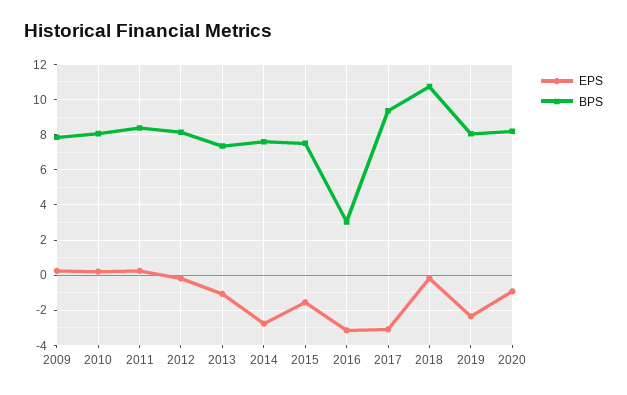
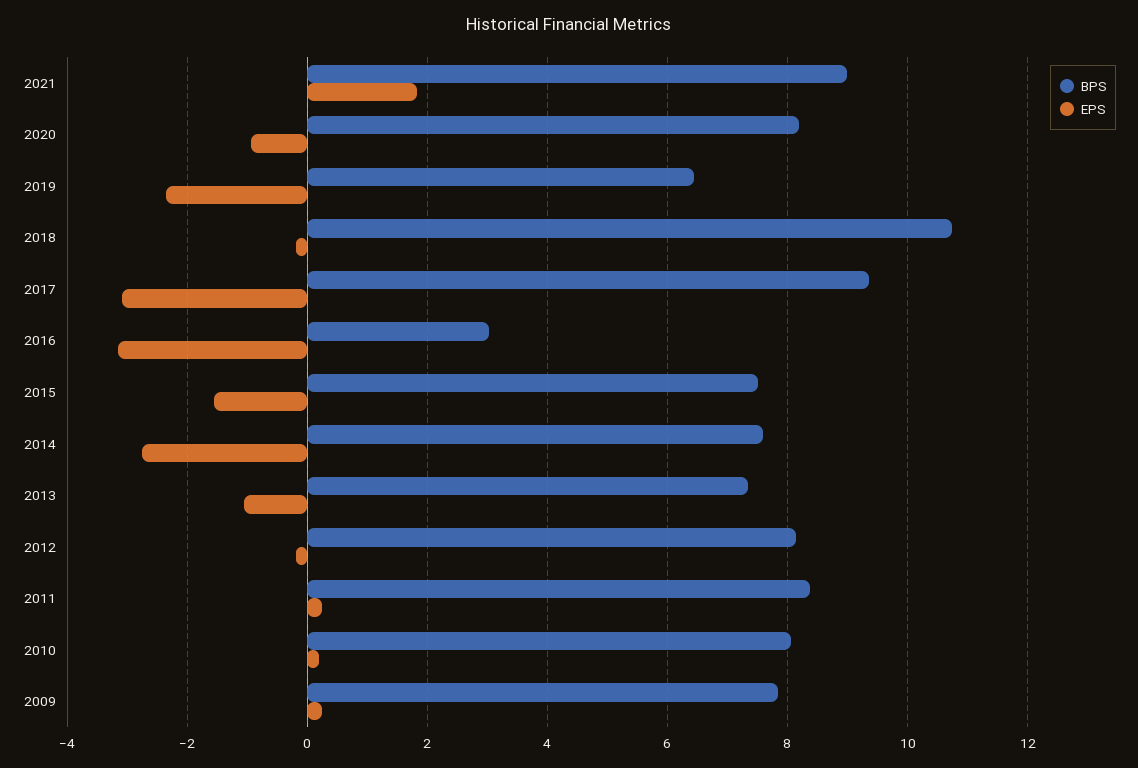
BPS, 2019: 8 -> 6.4
BPS, 2021: none -> 9
EPS, 2021: none -> 1.8

